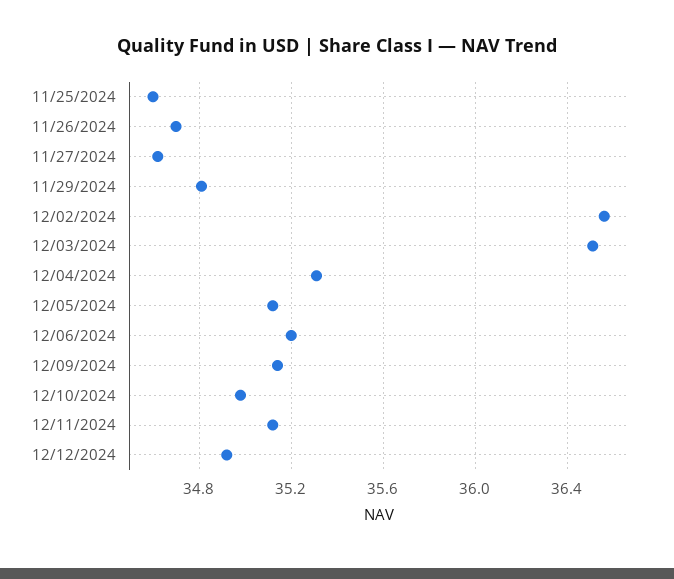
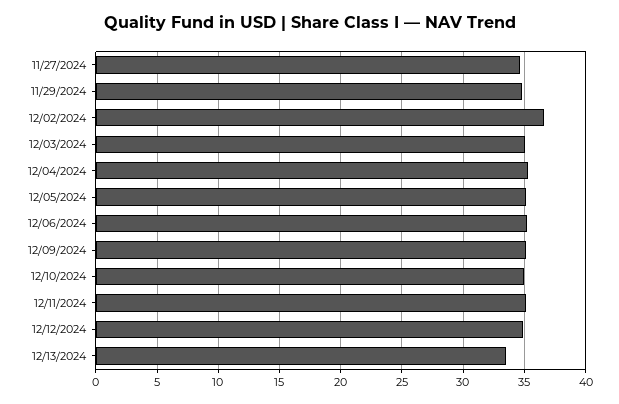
11/25/2024: 34.6 -> none
11/26/2024: 34.7 -> none
12/03/2024: 36.5 -> 35
12/13/2024: none -> 33.5

